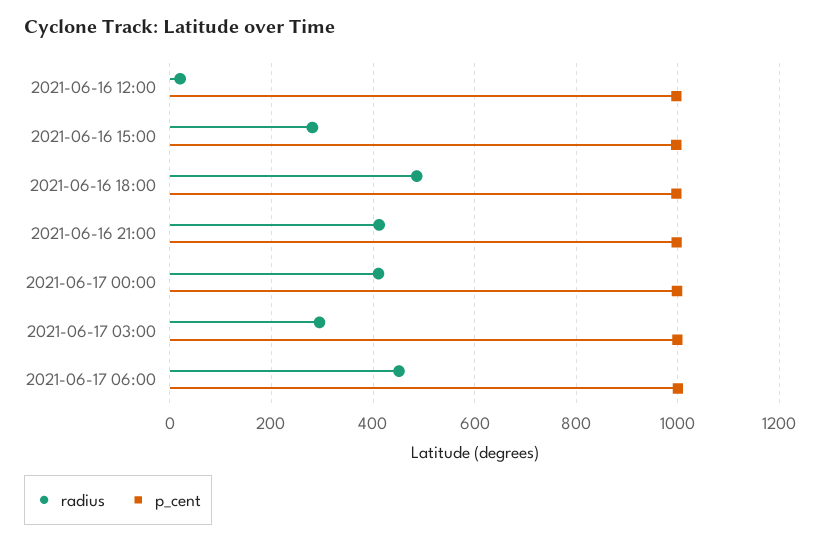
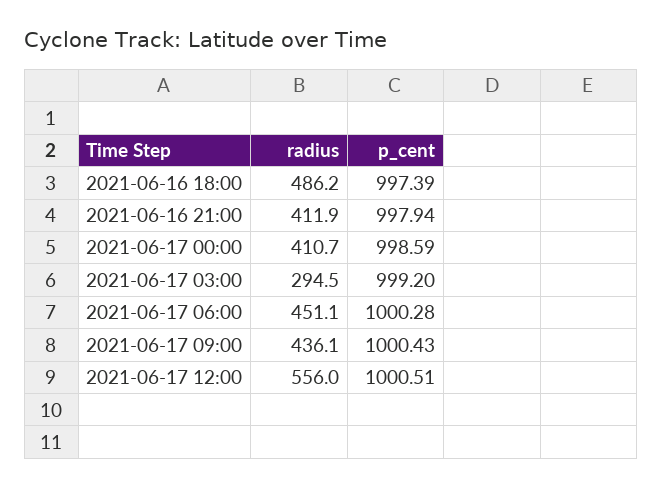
radius, 2021-06-16 12:00: 20 -> none
p_cent, 2021-06-16 12:00: 1000 -> none
radius, 2021-06-16 15:00: 280 -> none
p_cent, 2021-06-16 15:00: 1000 -> none
radius, 2021-06-17 09:00: none -> 436.1
p_cent, 2021-06-17 09:00: none -> 1000.43
radius, 2021-06-17 12:00: none -> 556
p_cent, 2021-06-17 12:00: none -> 1000.51

